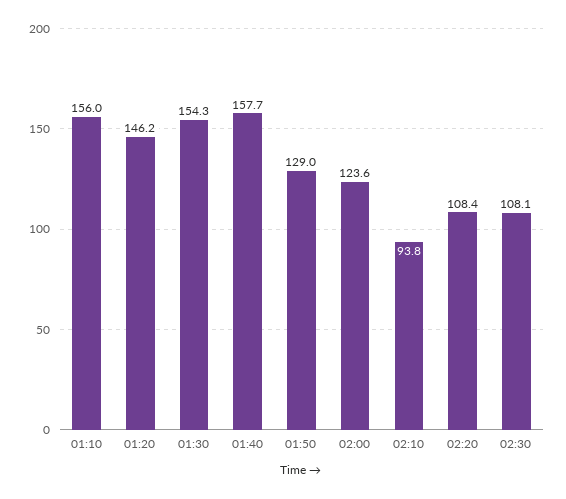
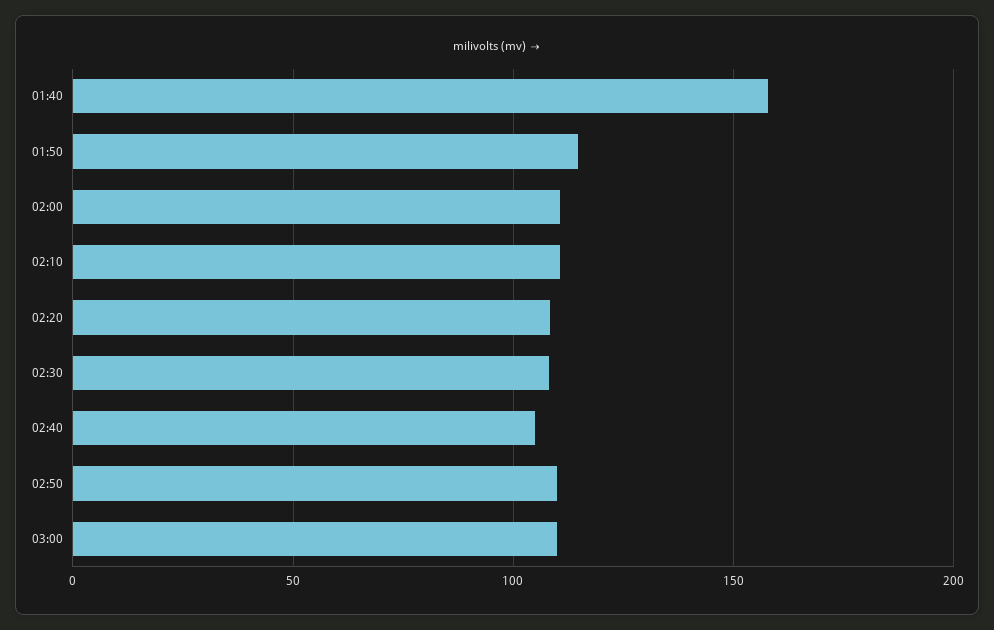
01:10: 156 -> none
01:20: 146.2 -> none
01:30: 154.3 -> none
01:50: 129 -> 115
02:00: 123.6 -> 110
02:10: 93.8 -> 110
02:40: none -> 105
02:50: none -> 110
03:00: none -> 110

